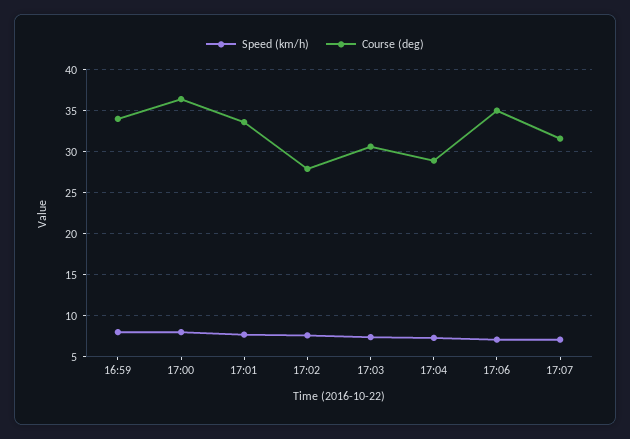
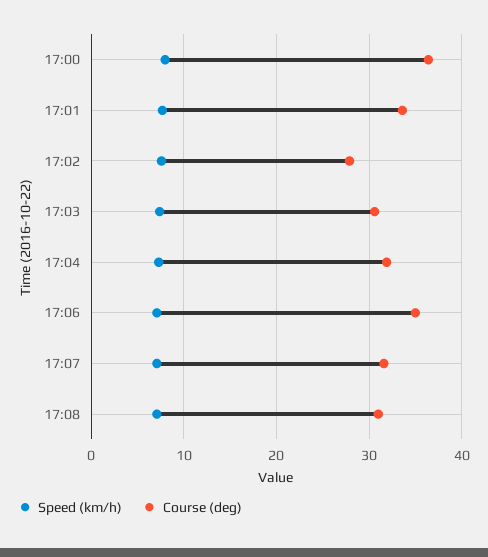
Speed (km/h), 16:59: 8 -> none
Course (deg), 16:59: 34 -> none
Course (deg), 17:04: 29 -> 32
Speed (km/h), 17:08: none -> 7
Course (deg), 17:08: none -> 31

